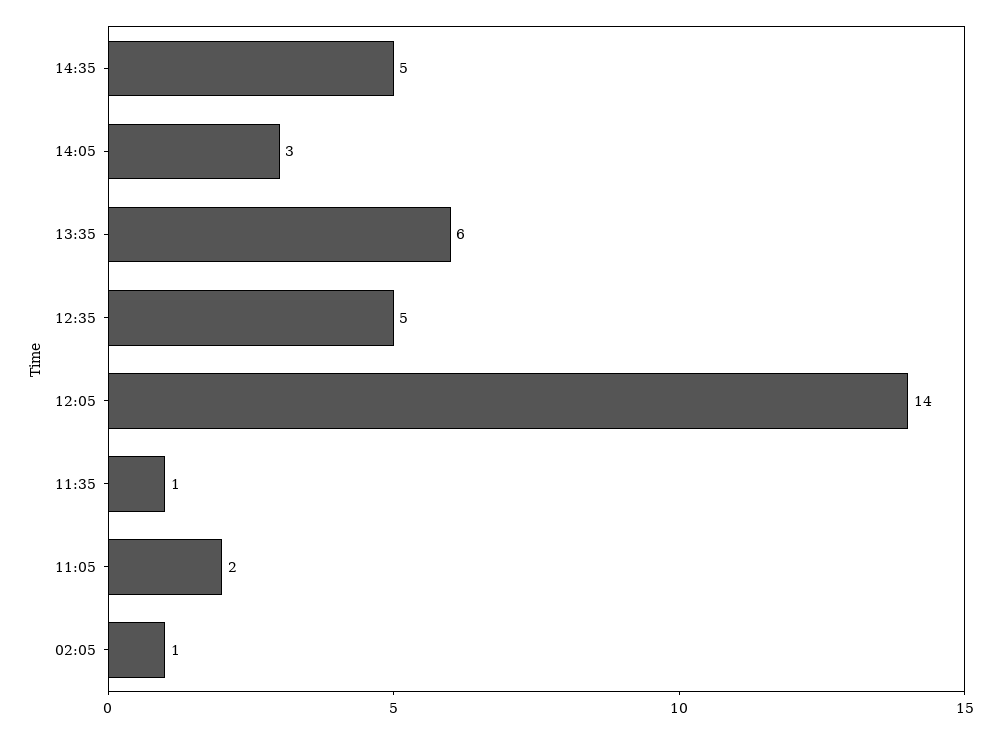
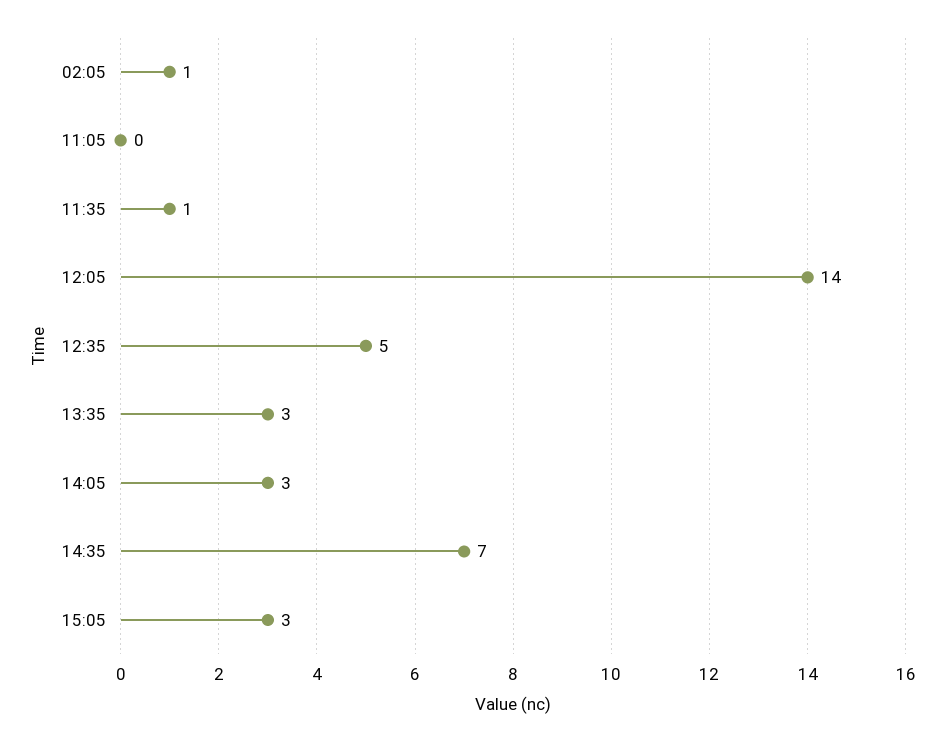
14:35: 5 -> 7
13:35: 6 -> 3
11:05: 2 -> 0
15:05: none -> 3

